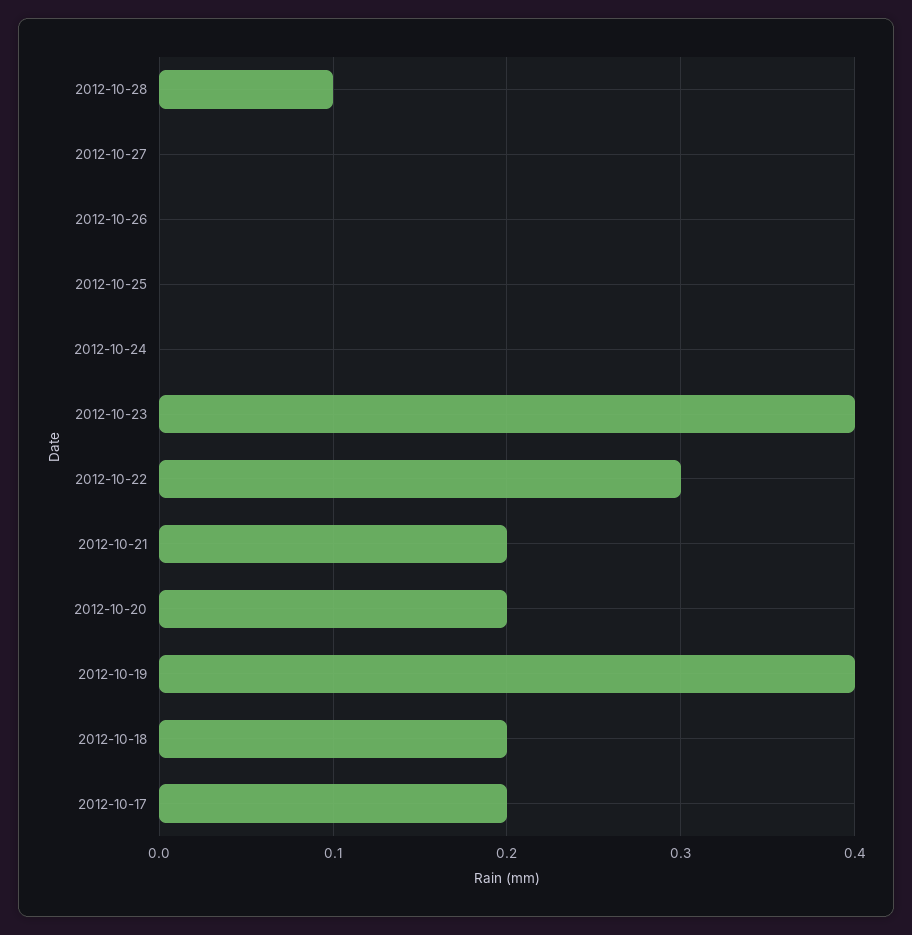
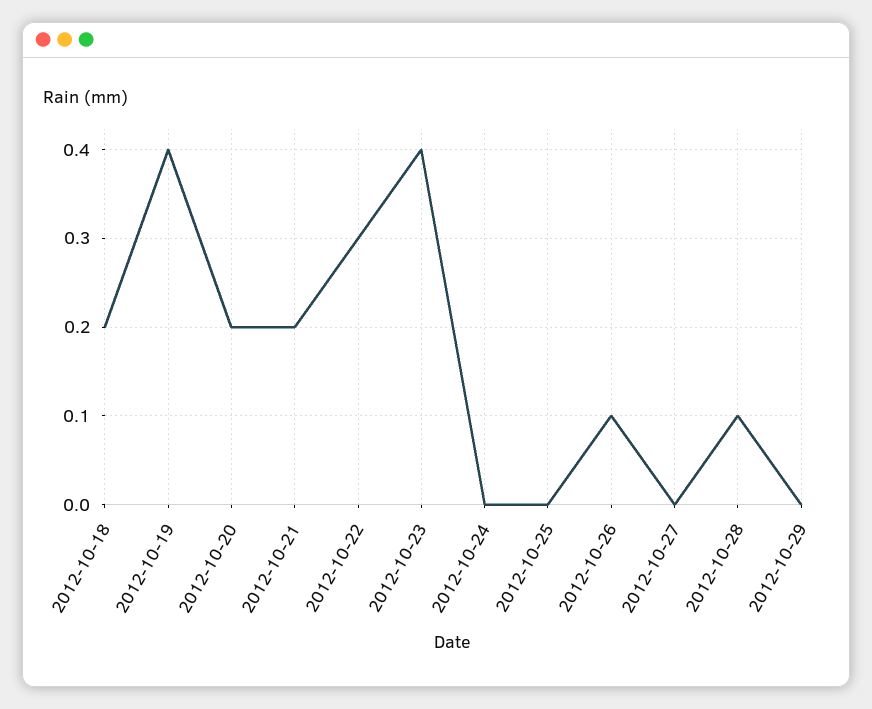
2012-10-26: 0 -> 0.1
2012-10-17: 0.2 -> none
2012-10-29: none -> 0

